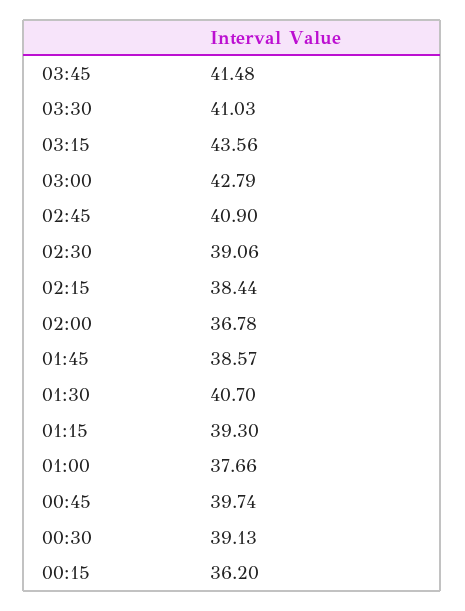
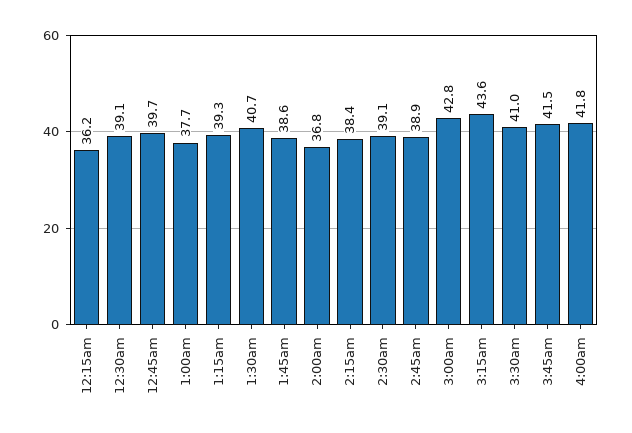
02:45: 40.9 -> 38.9
4:00am: none -> 41.8

